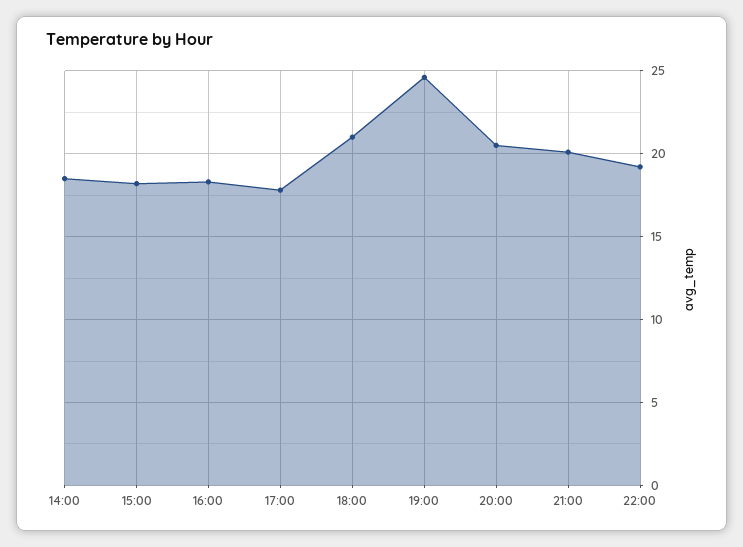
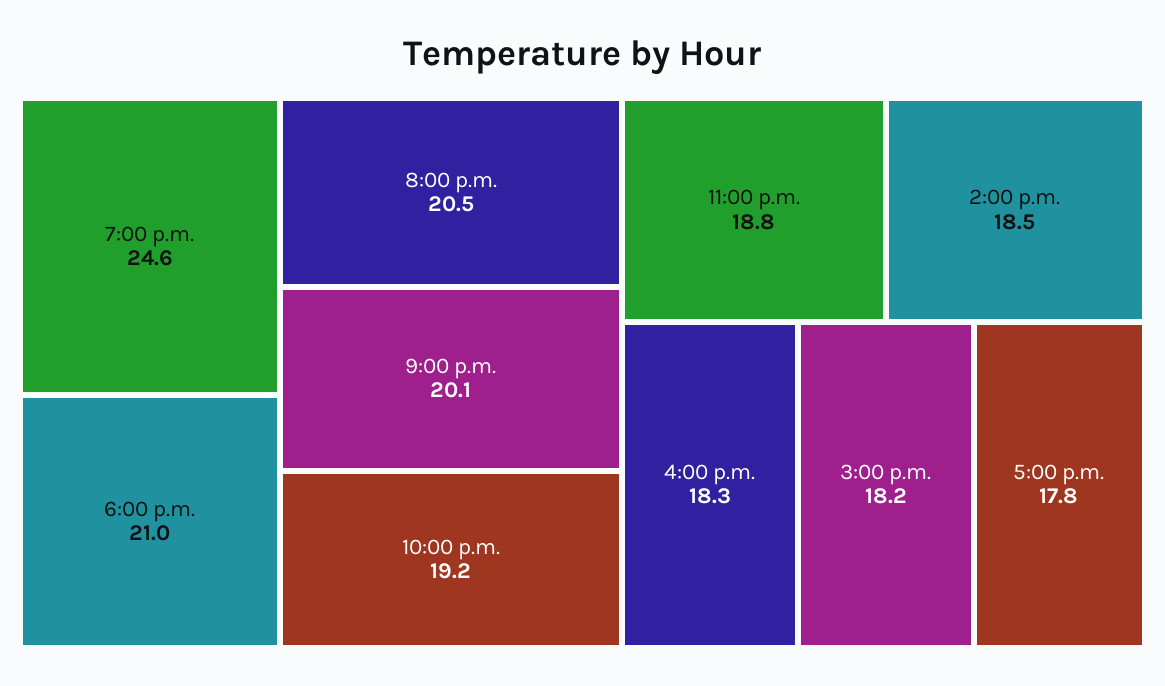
11:00 p.m.: none -> 18.8

